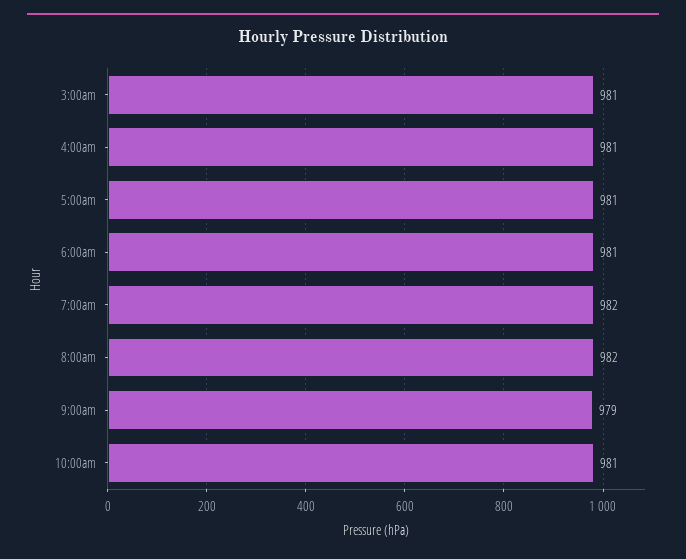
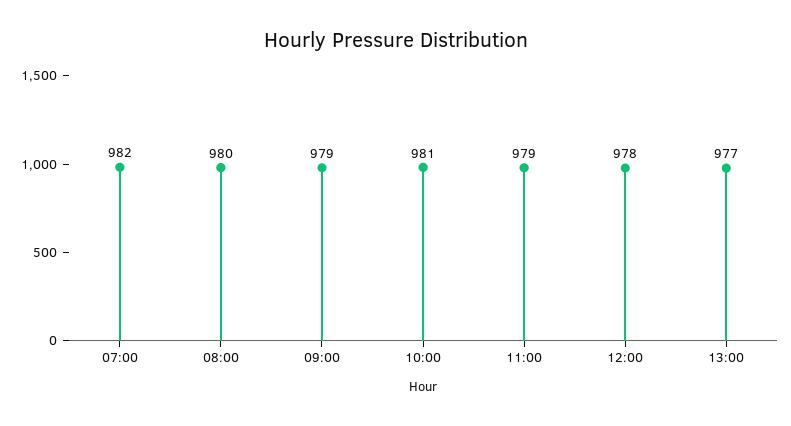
3:00am: 981 -> none
4:00am: 981 -> none
5:00am: 981 -> none
6:00am: 981 -> none
8:00am: 982 -> 980
11:00: none -> 979
12:00: none -> 978
13:00: none -> 977

